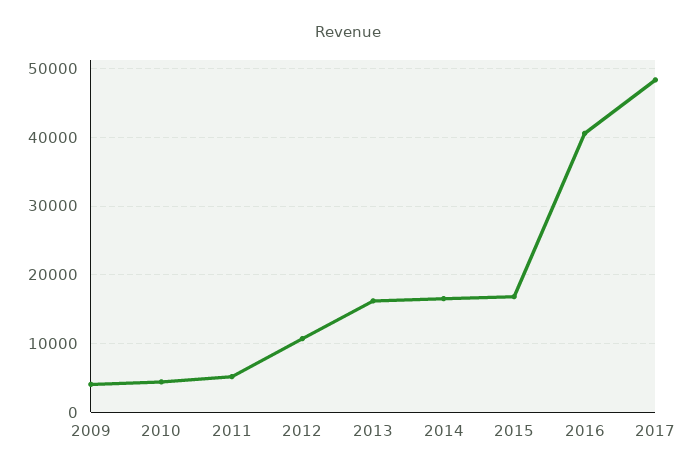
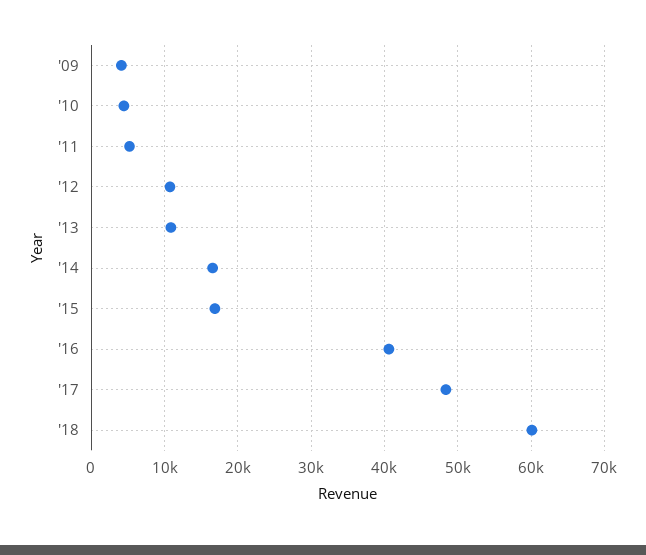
2013: 16000 -> 11000
'18: none -> 60000

